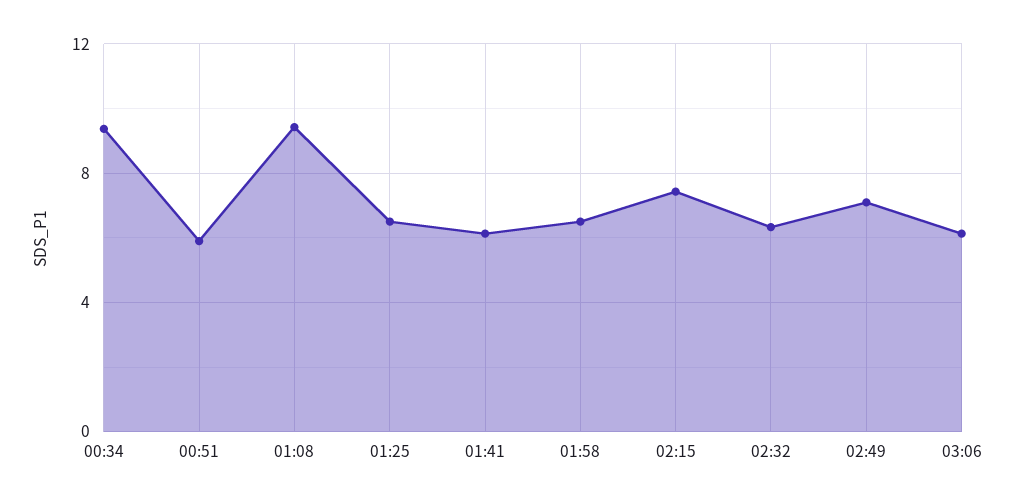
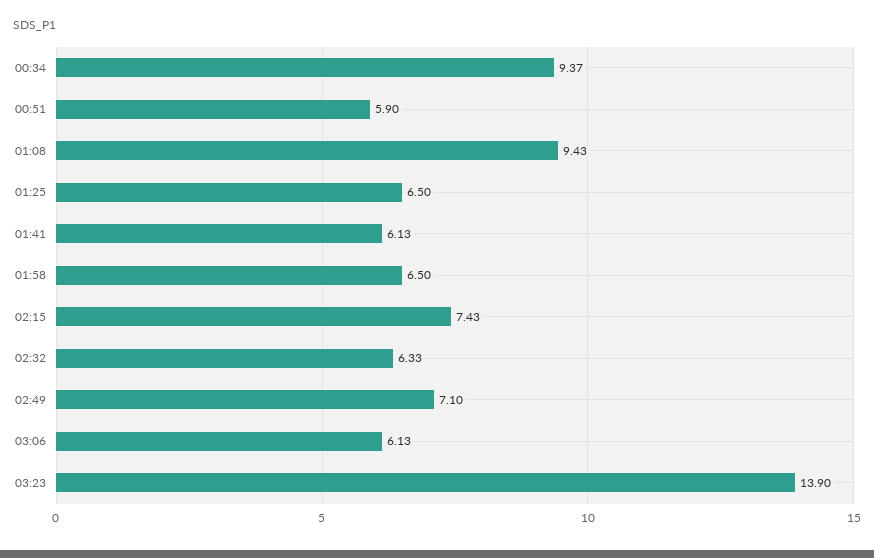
03:23: none -> 13.9

